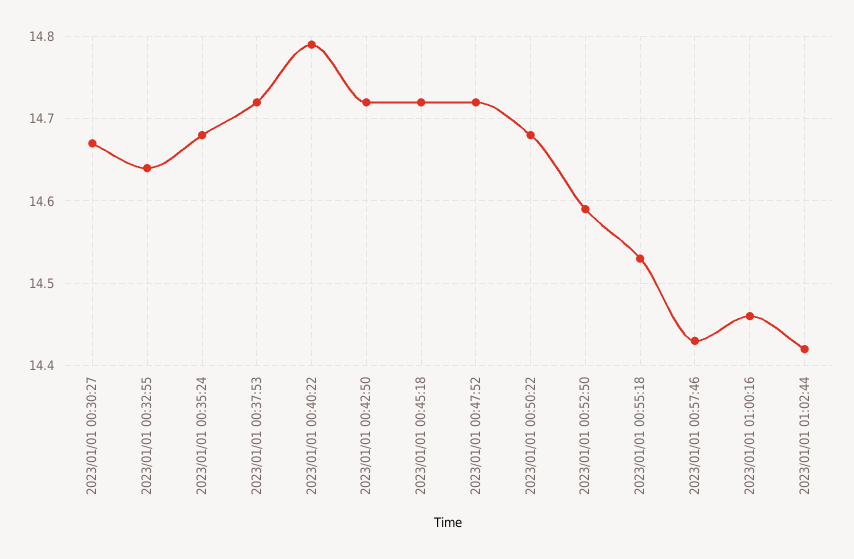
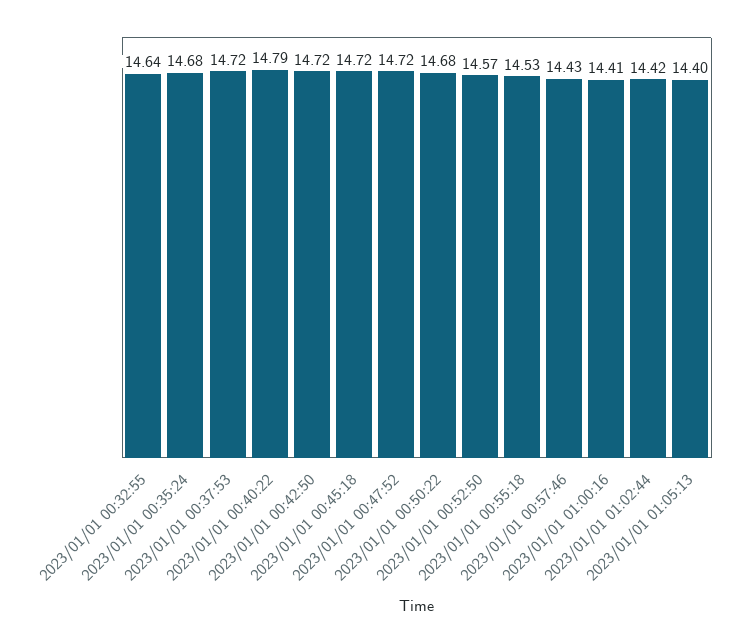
2023/01/01 00:30:27: 14.67 -> none
2023/01/01 00:52:50: 14.59 -> 14.57
2023/01/01 01:00:16: 14.46 -> 14.41
2023/01/01 01:05:13: none -> 14.4

